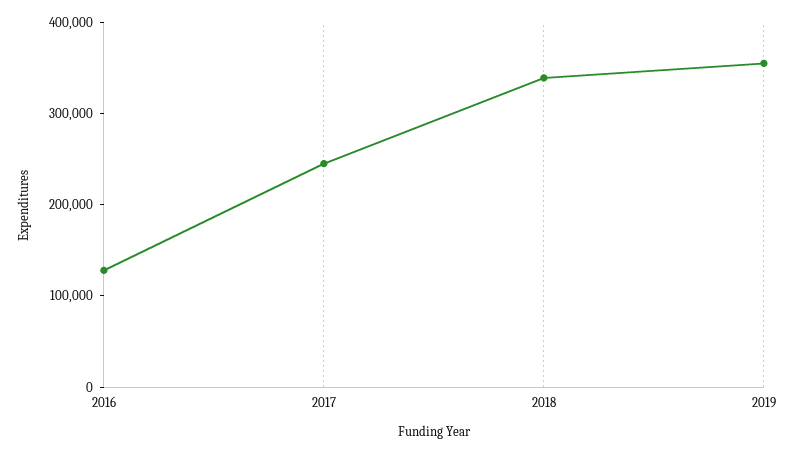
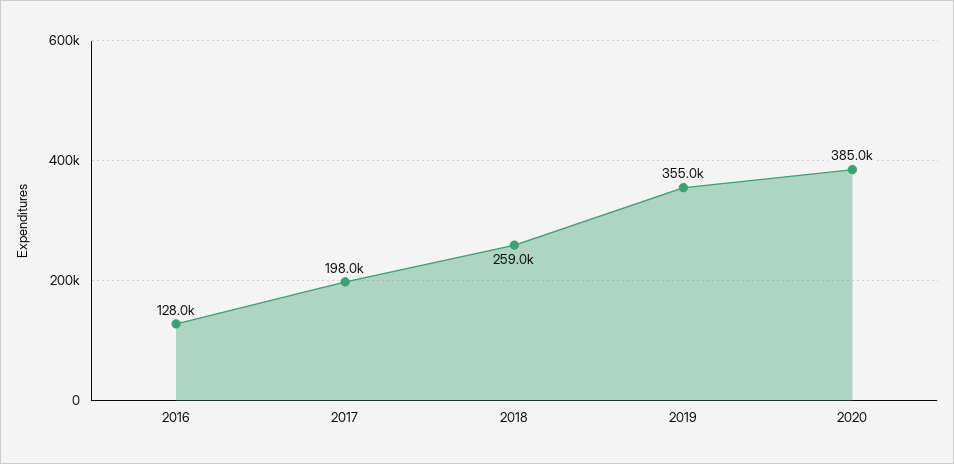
2017: 240000 -> 198000
2018: 340000 -> 259000
2020: none -> 385000

